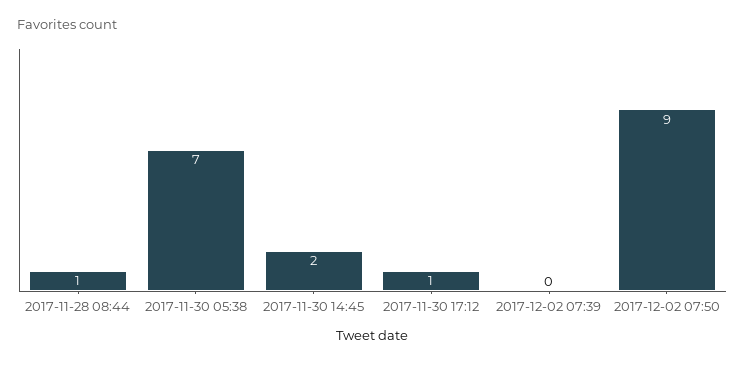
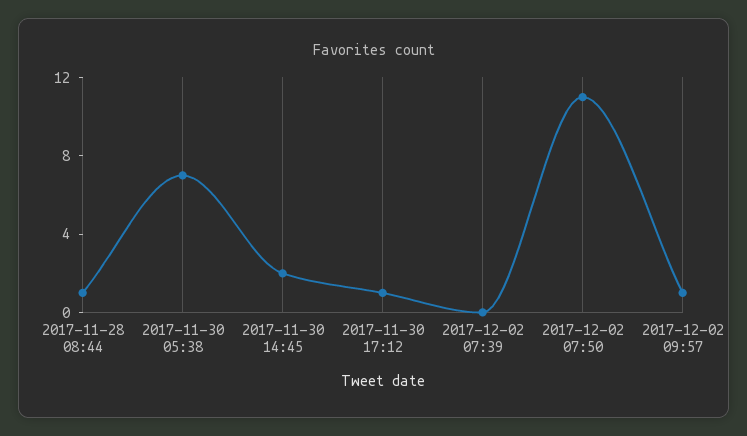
2017-12-02 07:50: 9 -> 11
2017-12-02 09:57: none -> 1

